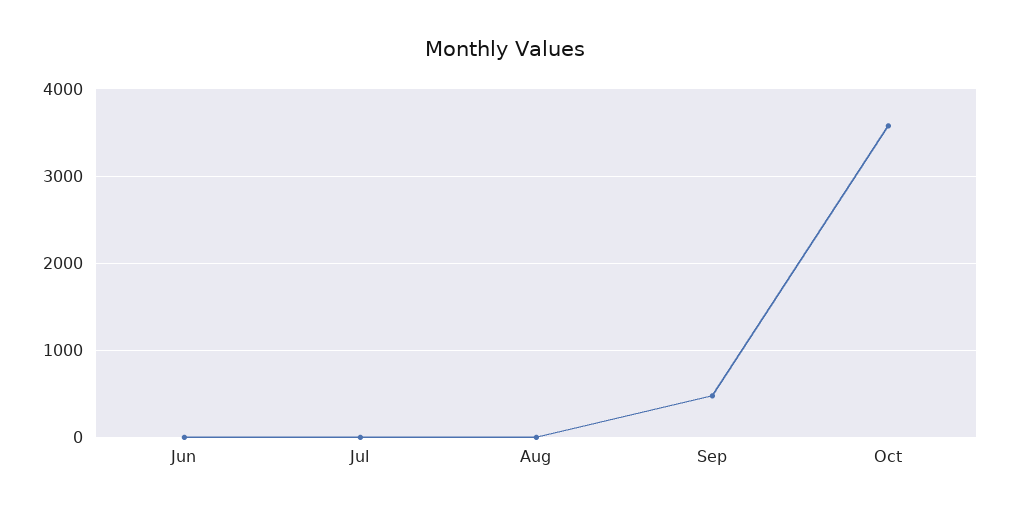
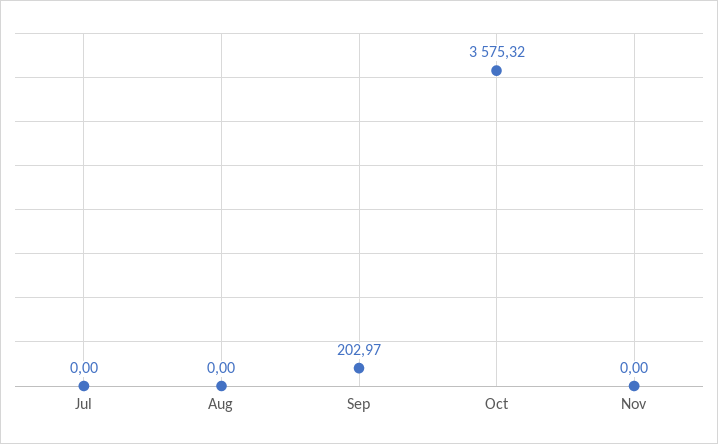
Jun: 0 -> none
Sep: 500 -> 202.97
Nov: none -> 0

